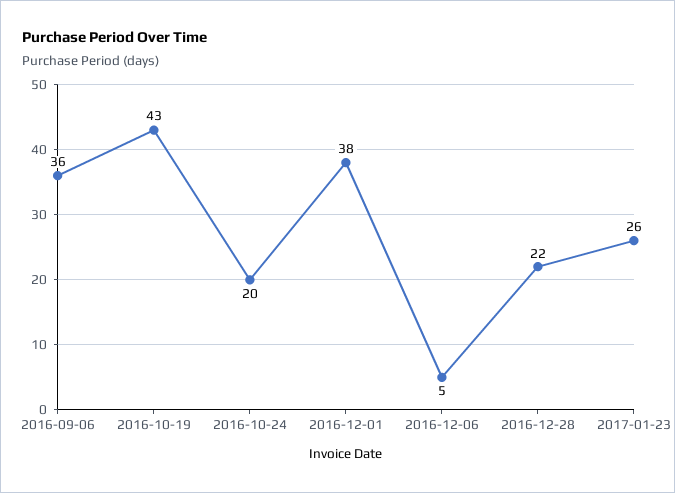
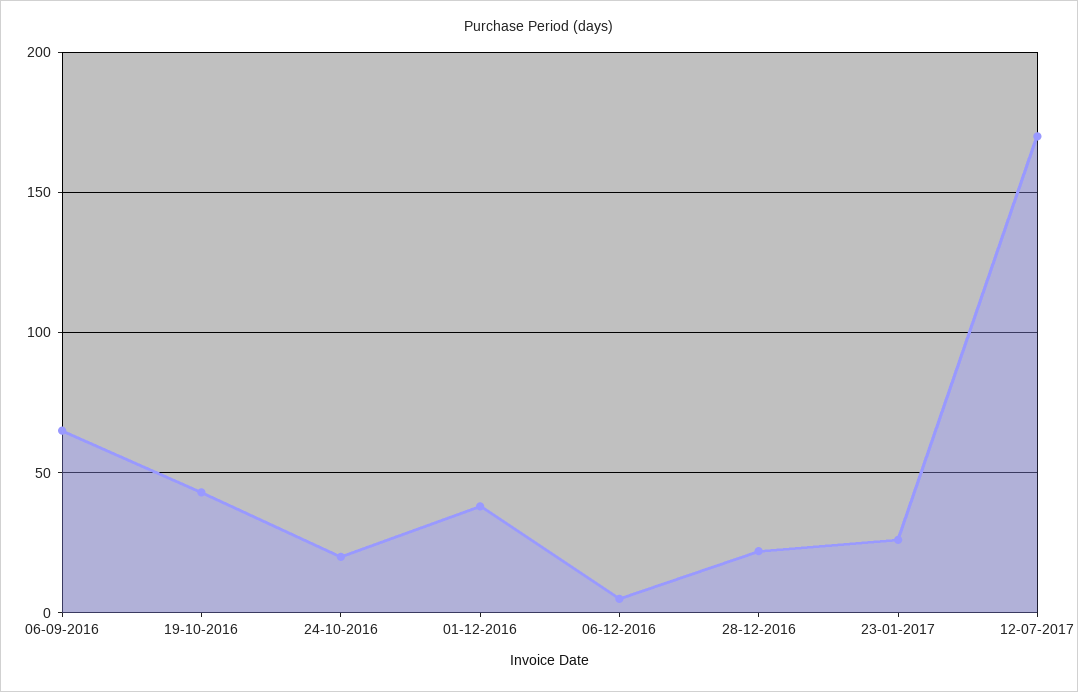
2016-09-06: 36 -> 65
12-07-2017: none -> 170

